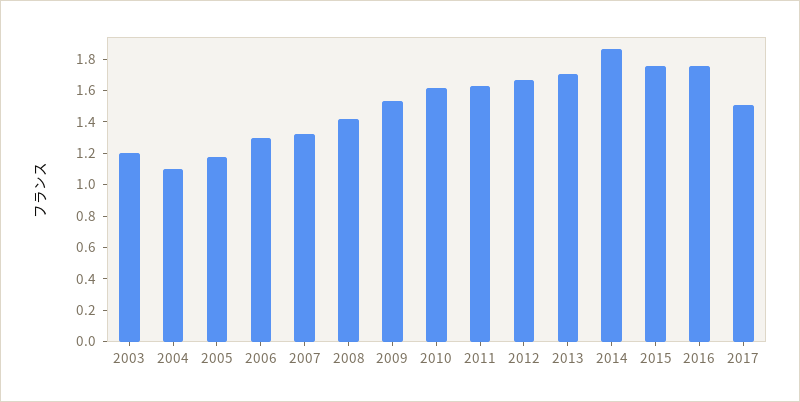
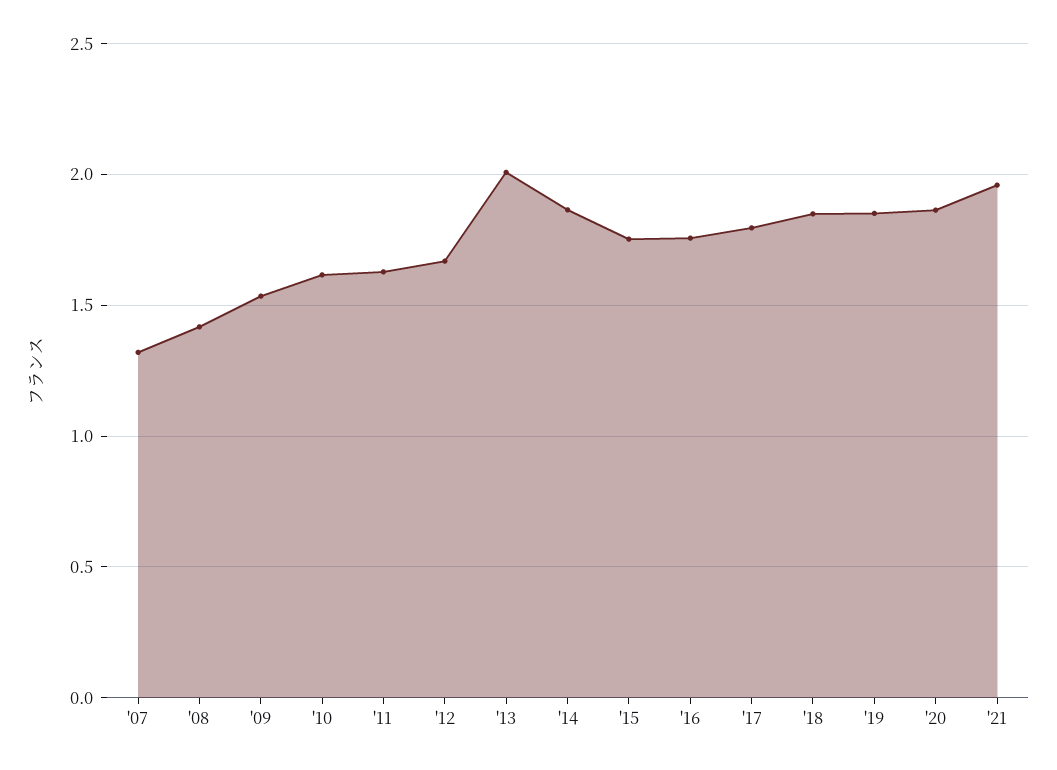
2003: 1.2 -> none
2004: 1.1 -> none
2005: 1.2 -> none
2006: 1.3 -> none
2013: 1.7 -> 2
2017: 1.5 -> 1.8
'18: none -> 1.85
'19: none -> 1.85
'20: none -> 1.85
'21: none -> 1.95

